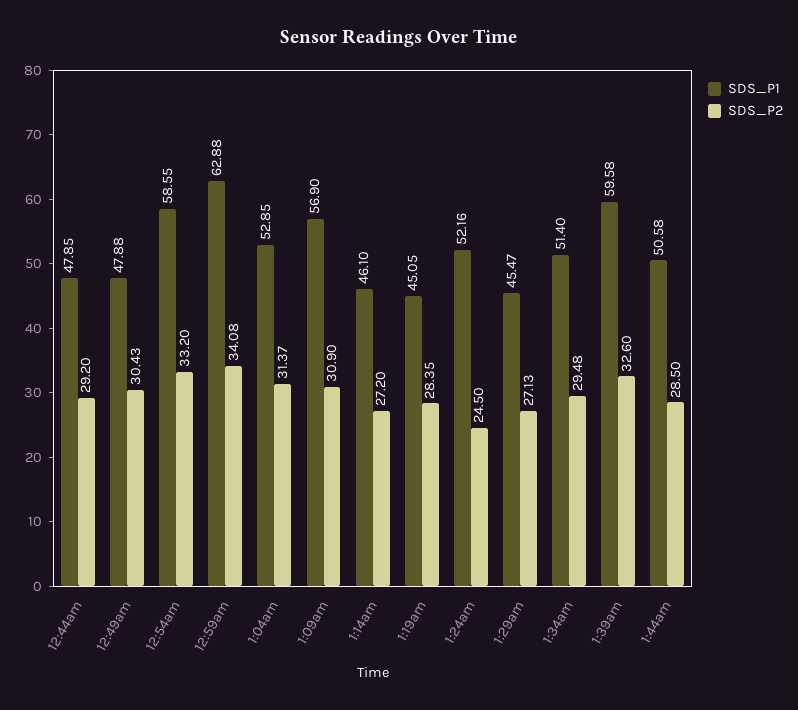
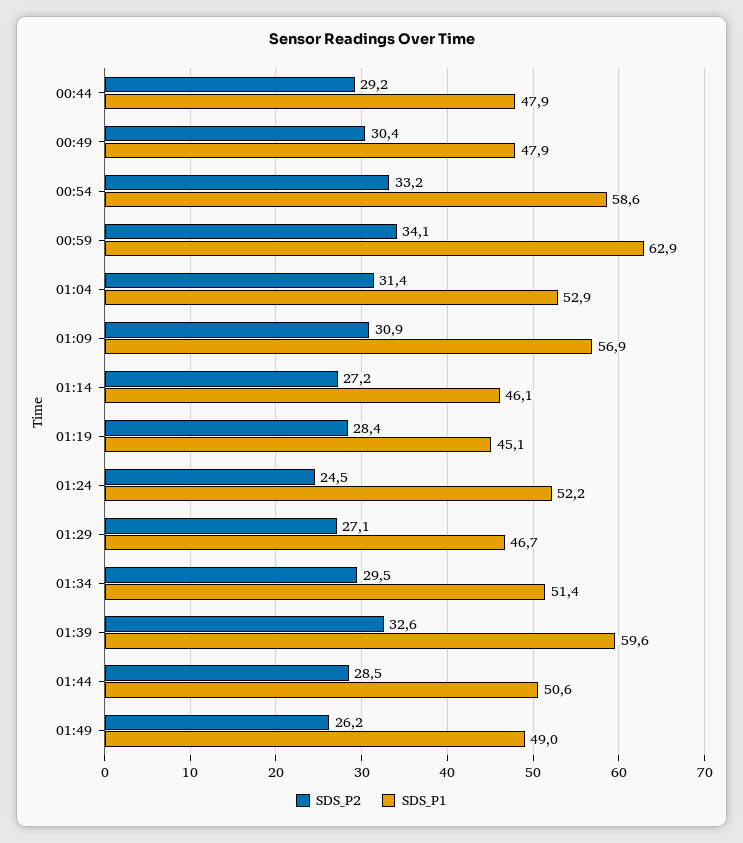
SDS_P1, 1:29am: 45.47 -> 46.7
SDS_P2, 01:49: none -> 26.2
SDS_P1, 01:49: none -> 49

